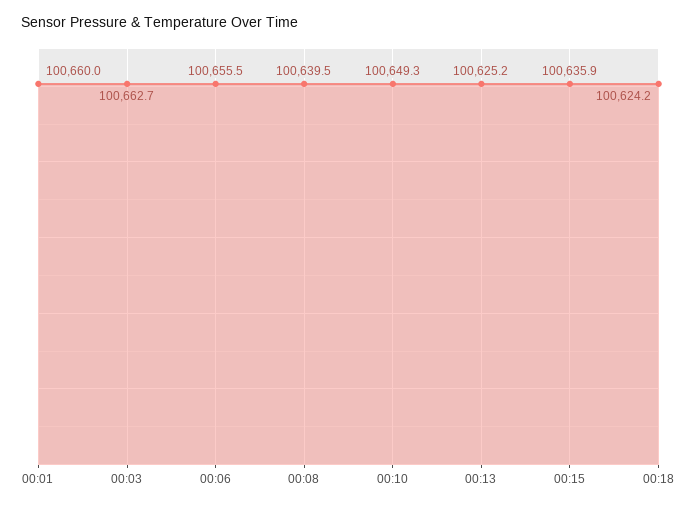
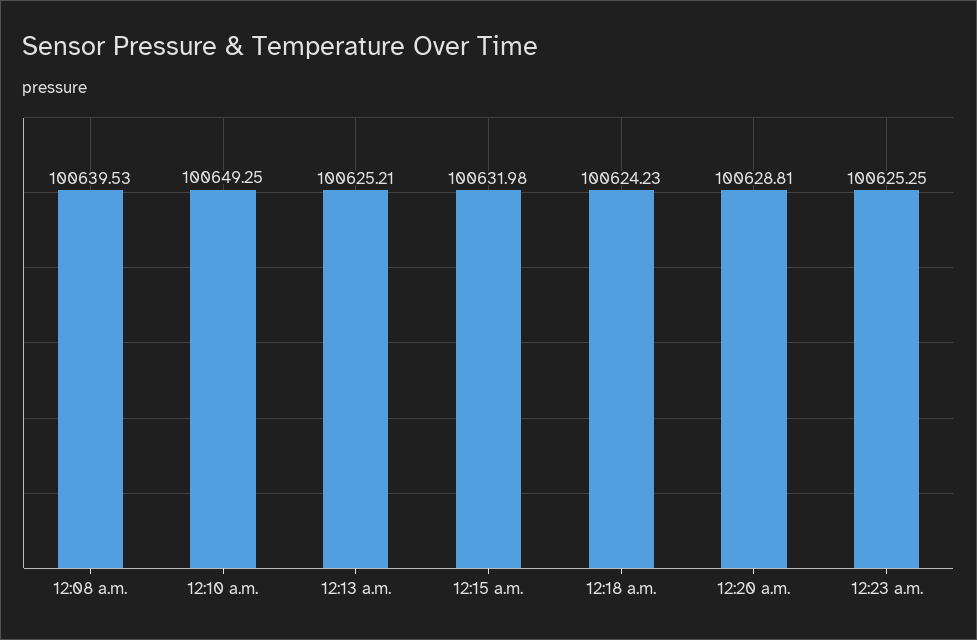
00:01: 100660 -> none
00:03: 100662.7 -> none
00:06: 100655.5 -> none
00:15: 100635.9 -> 100631.98
12:20 a.m.: none -> 100628.81
12:23 a.m.: none -> 100625.25

